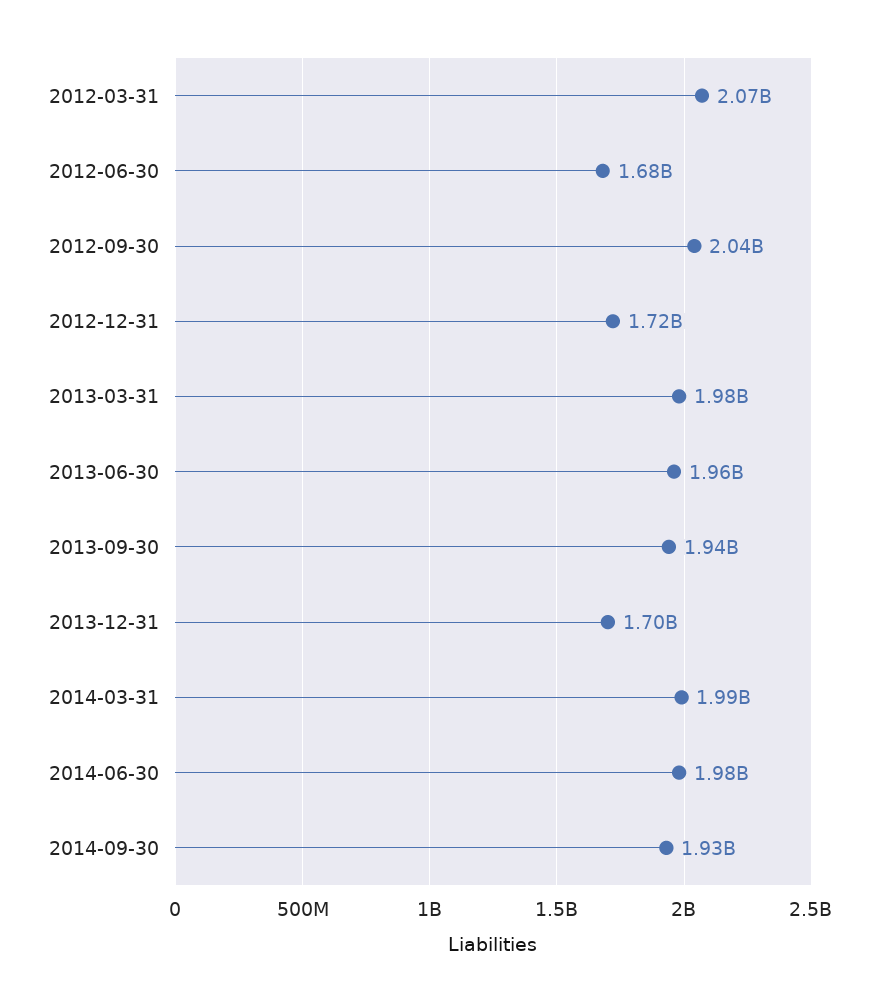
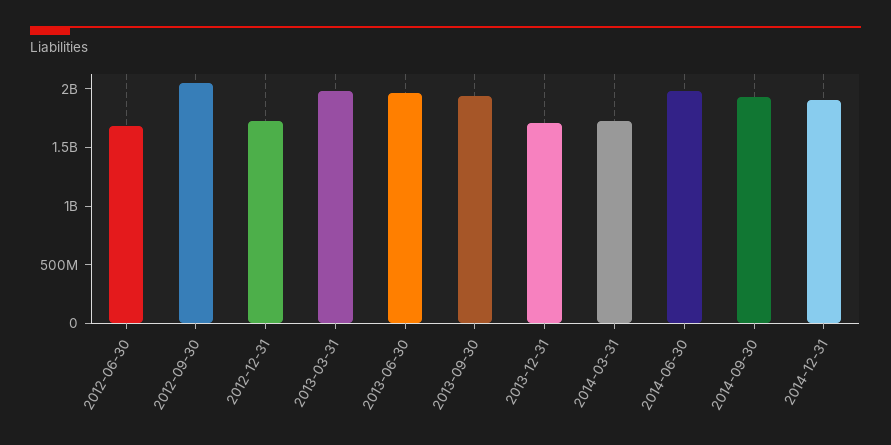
2012-03-31: 2070000000 -> none
2014-03-31: 1990000000 -> 1700000000
2014-12-31: none -> 1900000000

